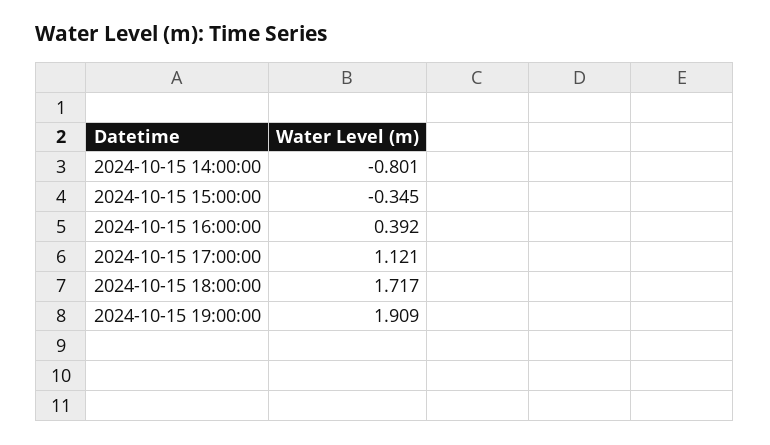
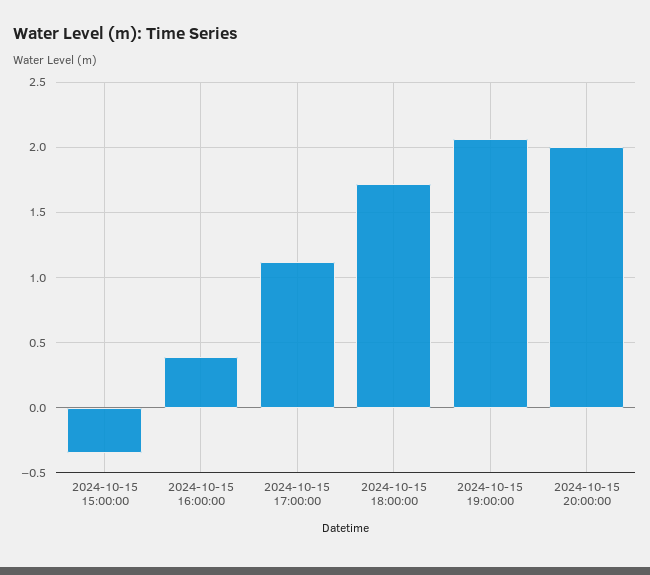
2024-10-15 14:00:00: -0.801 -> none
2024-10-15 19:00:00: 1.909 -> 2.05
2024-10-15 20:00:00: none -> 2

